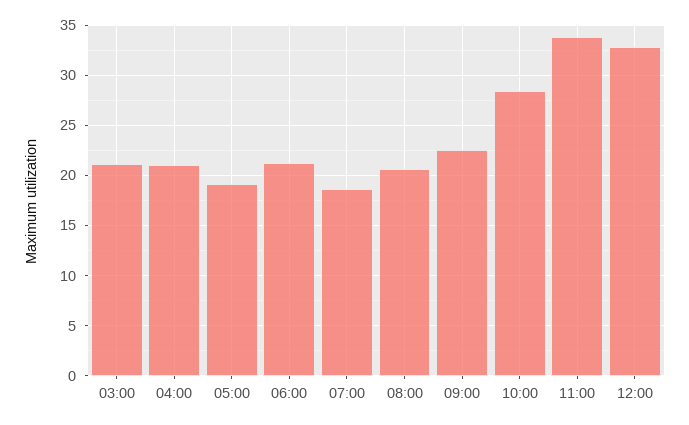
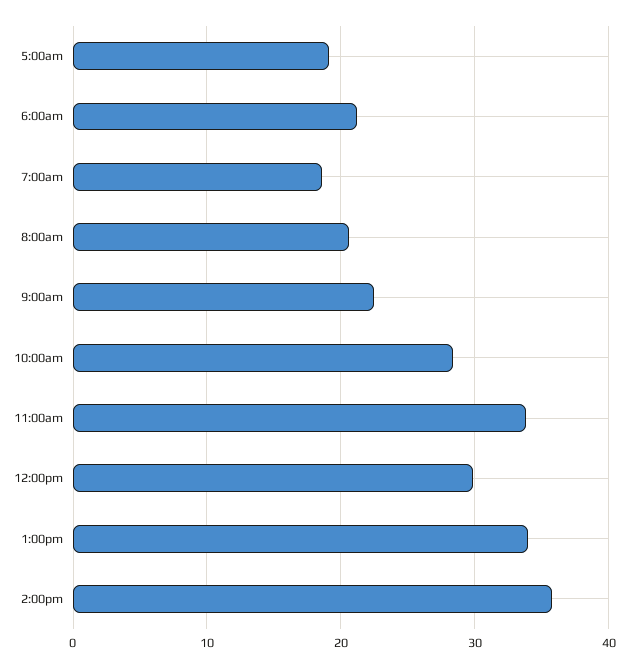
03:00: 21 -> none
04:00: 21 -> none
12:00: 33 -> 30
1:00pm: none -> 34
2:00pm: none -> 36

